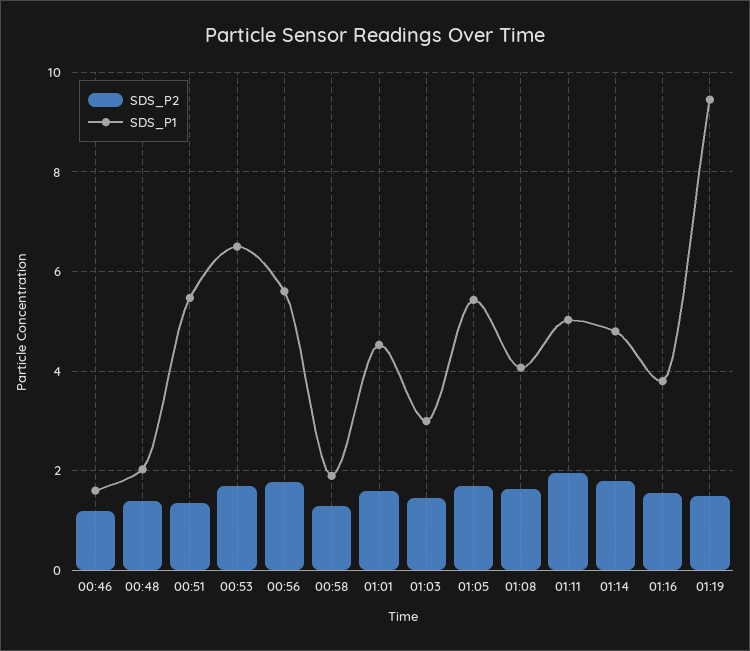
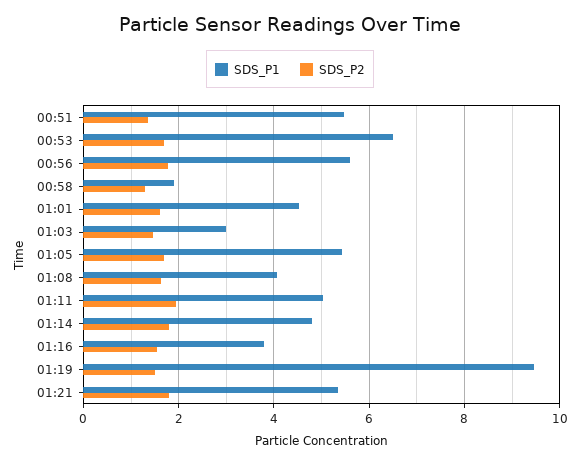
SDS_P2, 00:46: 1.2 -> none
SDS_P1, 00:46: 1.6 -> none
SDS_P2, 00:48: 1.4 -> none
SDS_P1, 00:48: 2 -> none
SDS_P1, 01:21: none -> 5.4
SDS_P2, 01:21: none -> 1.8

